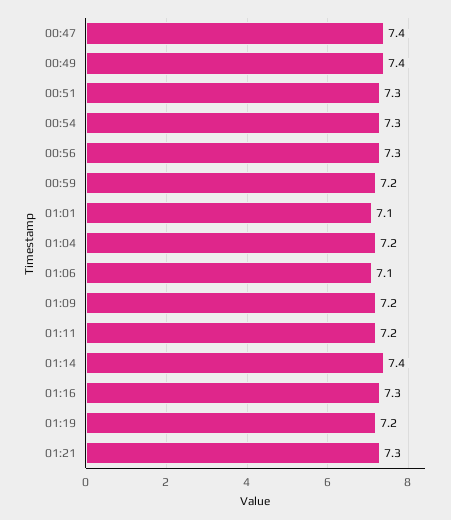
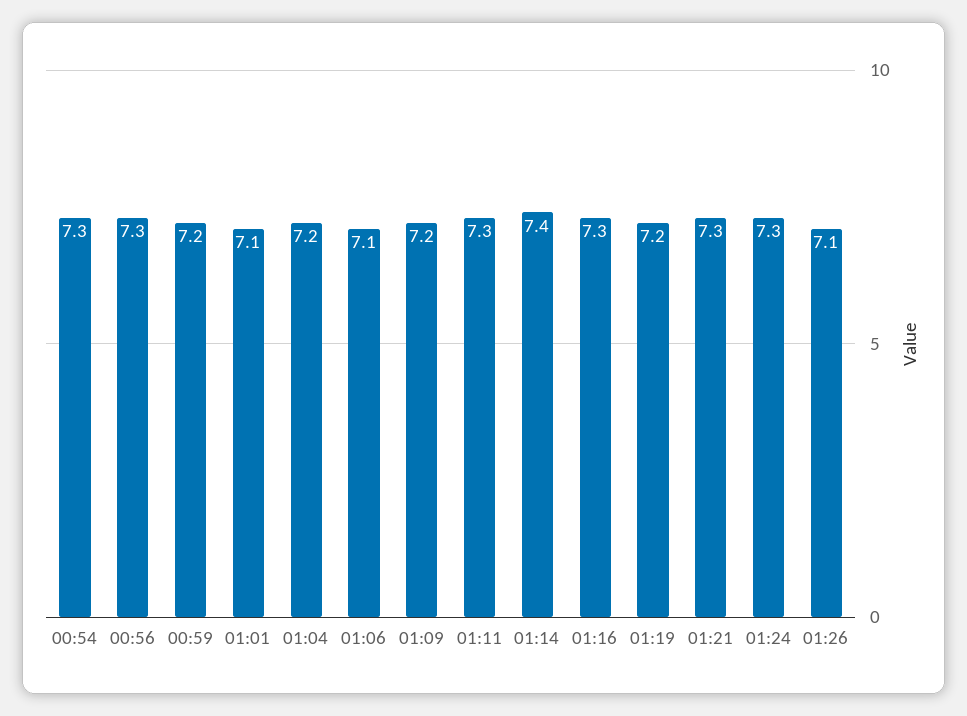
00:47: 7.4 -> none
00:49: 7.4 -> none
00:51: 7.3 -> none
01:11: 7.2 -> 7.3
01:24: none -> 7.3
01:26: none -> 7.1

